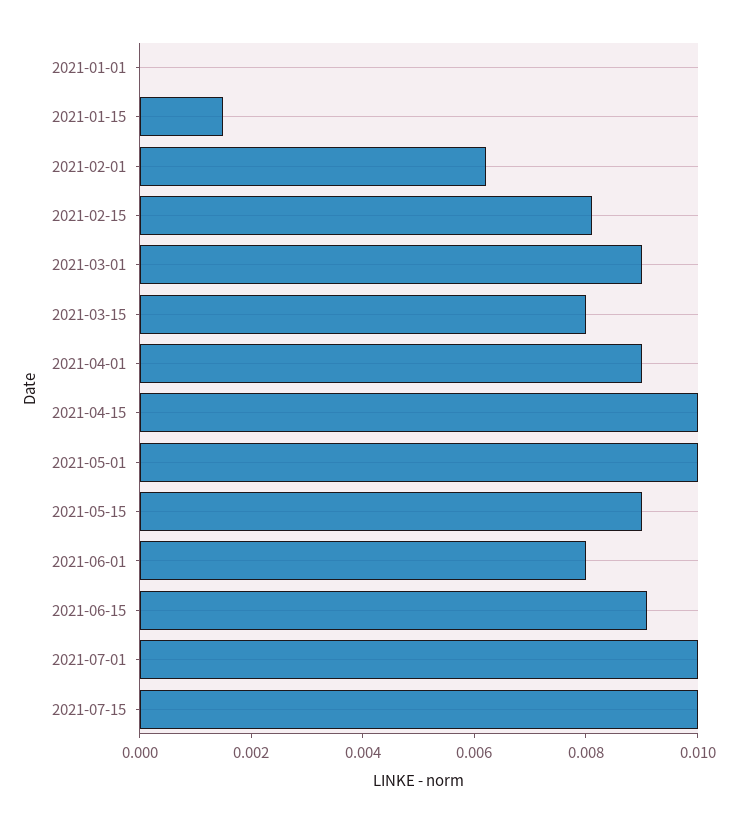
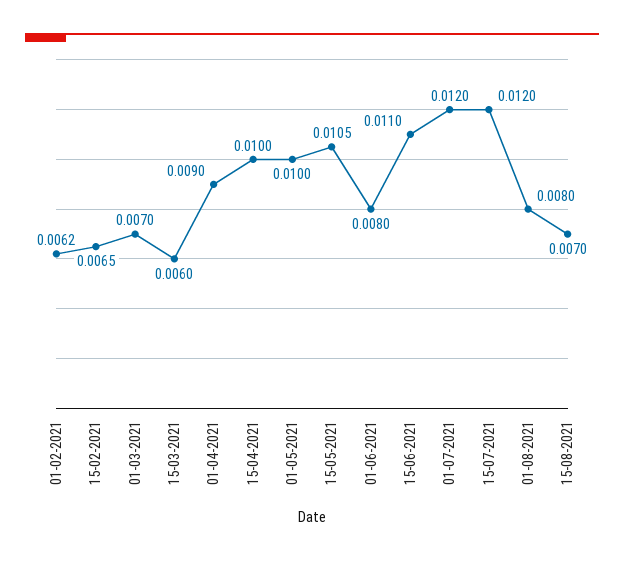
2021-01-01: 0 -> none
2021-01-15: 0.0015 -> none
2021-02-15: 0.008 -> 0.0065
2021-03-01: 0.009 -> 0.007
2021-03-15: 0.008 -> 0.006
2021-05-15: 0.009 -> 0.0105
2021-06-15: 0.009 -> 0.011
2021-07-01: 0.01 -> 0.012
2021-07-15: 0.01 -> 0.012
01-08-2021: none -> 0.008
15-08-2021: none -> 0.007

